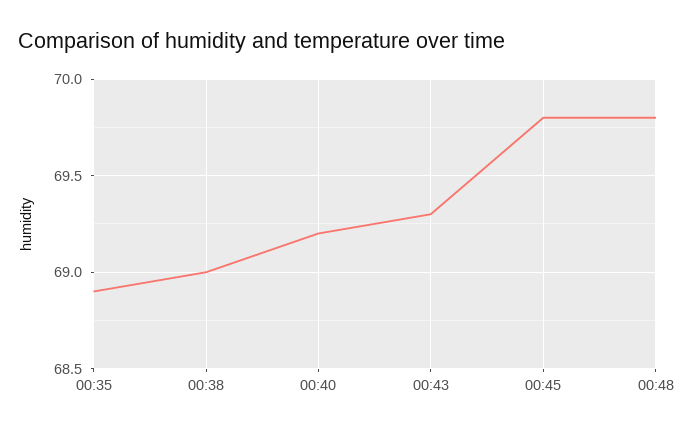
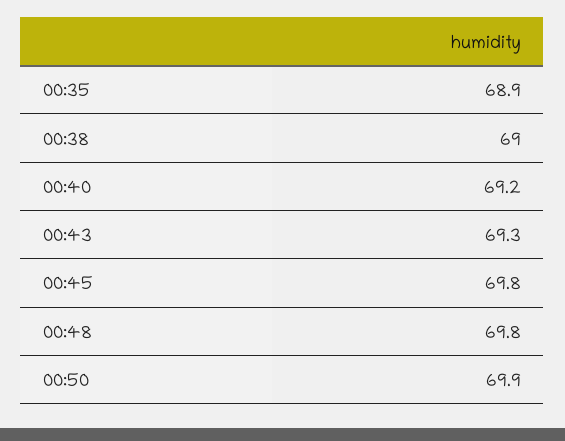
00:50: none -> 69.9

